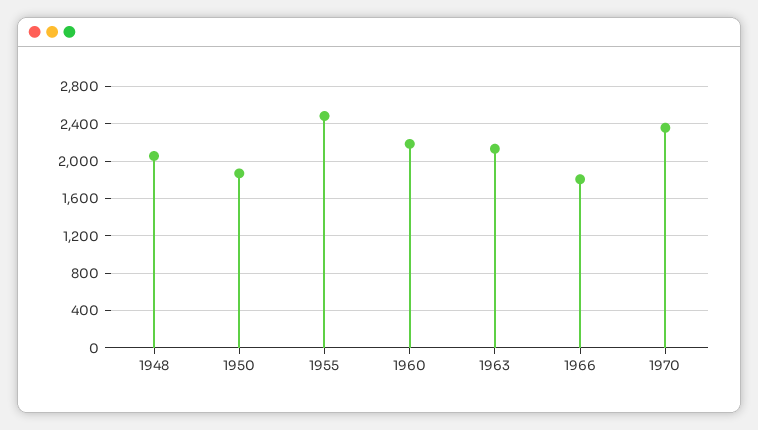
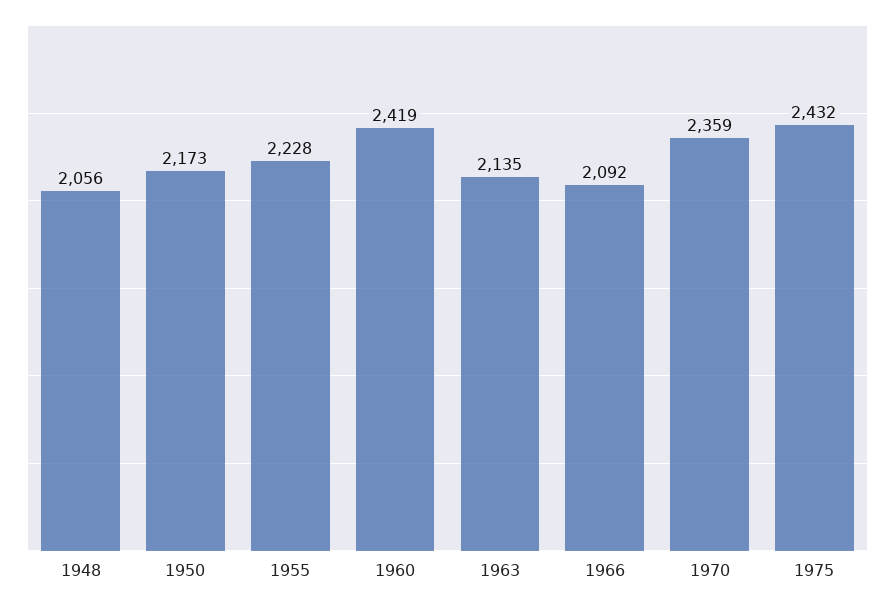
1950: 1900 -> 2173
1955: 2500 -> 2228
1960: 2200 -> 2419
1966: 1800 -> 2092
1975: none -> 2432

